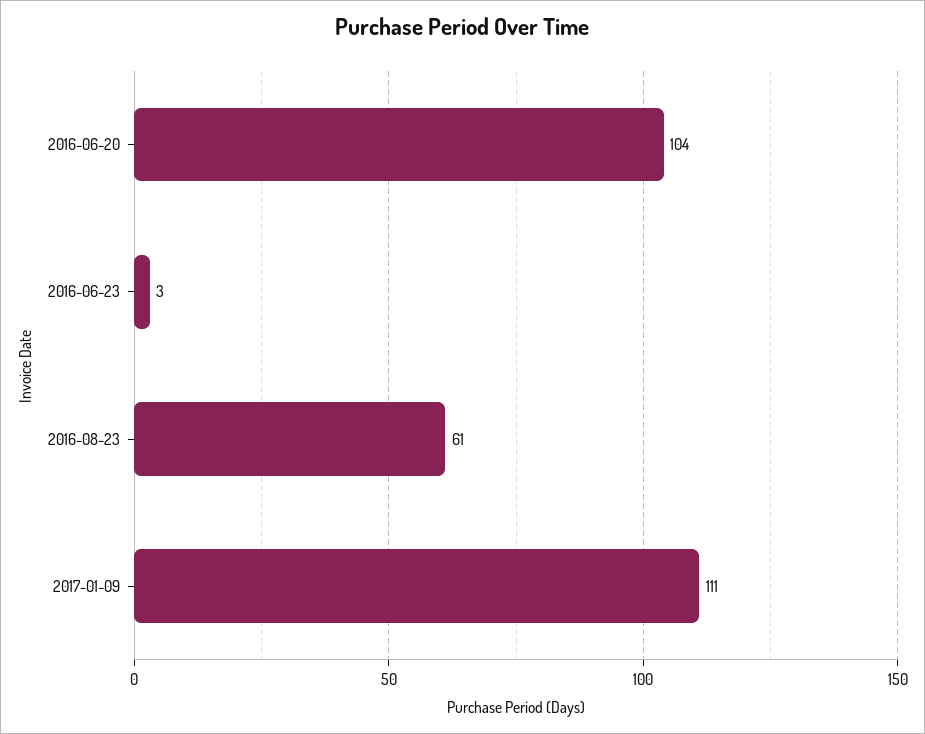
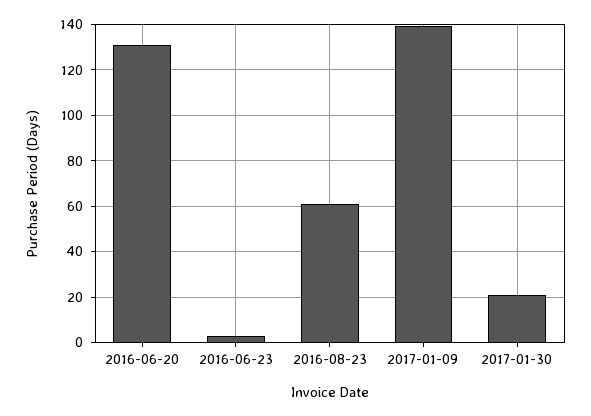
2016-06-20: 104 -> 130
2017-01-09: 111 -> 140
2017-01-30: none -> 20

